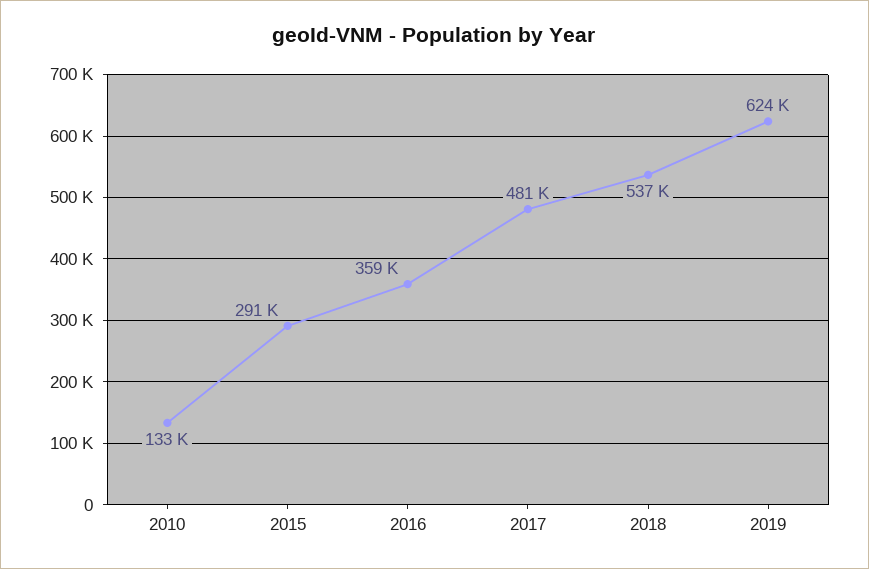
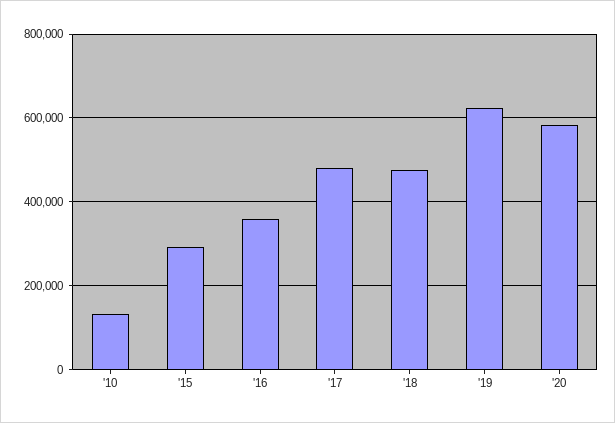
2018: 537000 -> 480000
'20: none -> 580000

